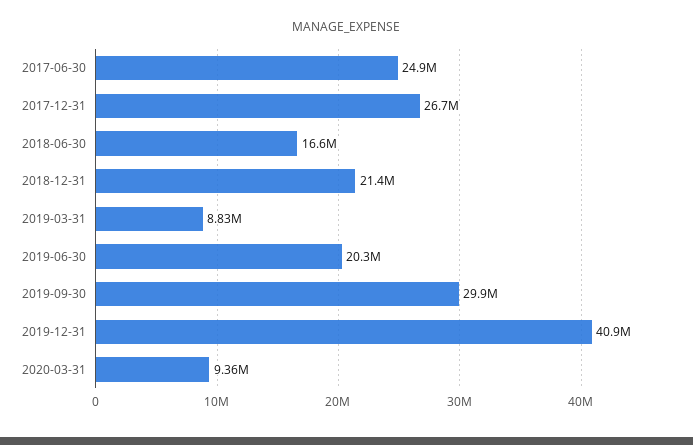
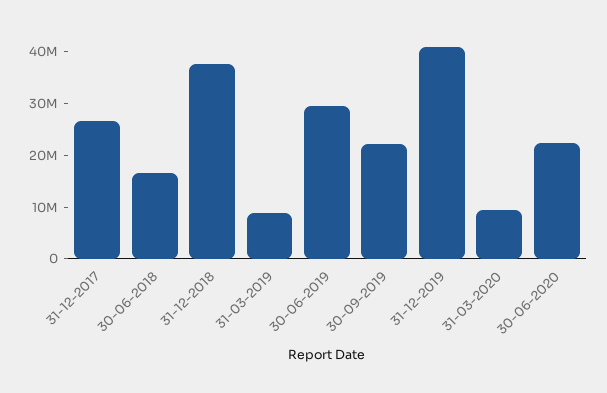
2017-06-30: 24900000 -> none
2018-12-31: 21400000 -> 38000000
2019-06-30: 20300000 -> 30000000
2019-09-30: 29900000 -> 22000000
30-06-2020: none -> 22000000

